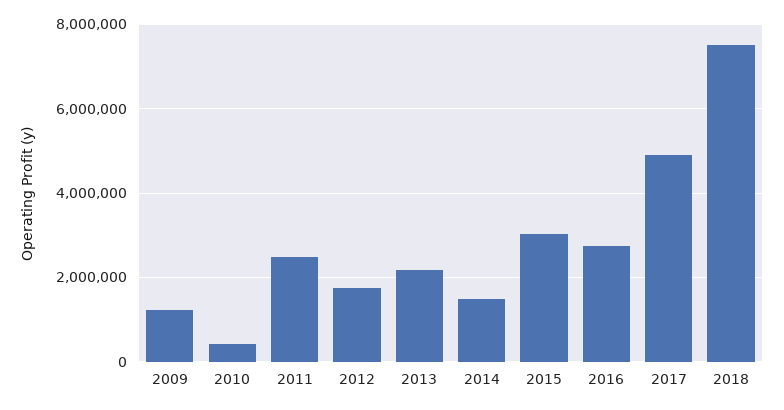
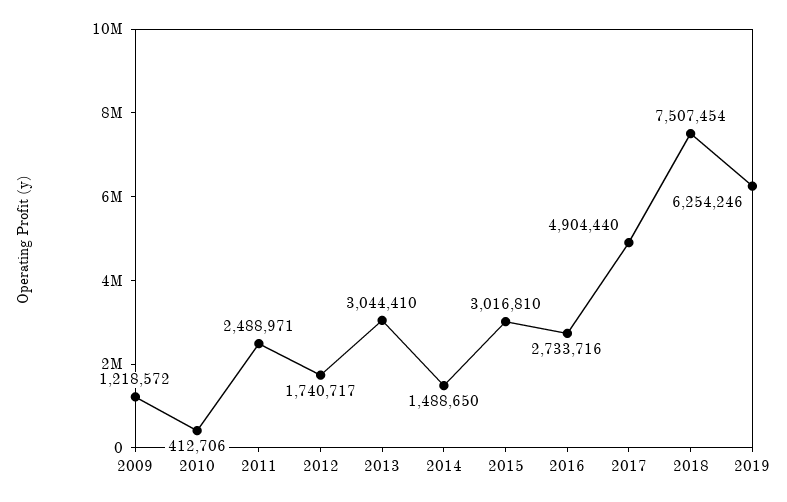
2013: 2200000 -> 3044410
2019: none -> 6254246

